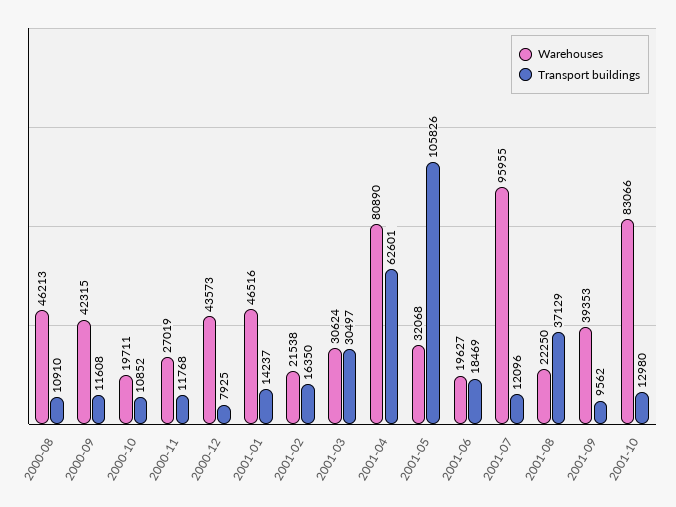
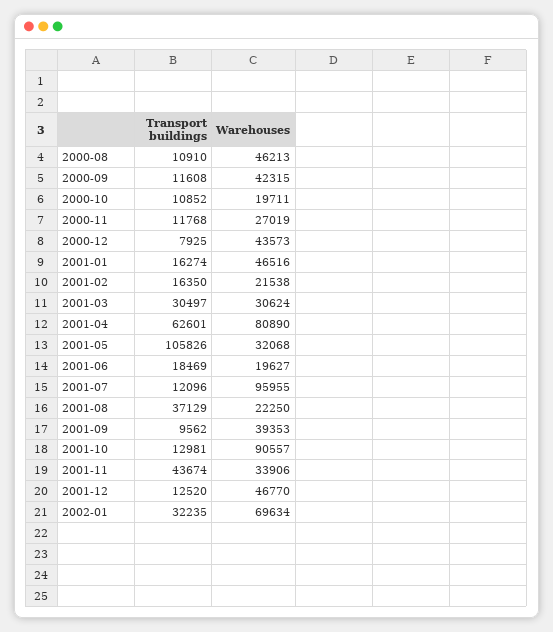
Transport buildings, 2001-01: 14237 -> 16274
Warehouses, 2001-10: 83066 -> 90557
Transport buildings, 2001-10: 12980 -> 12981
Transport buildings, 2001-11: none -> 43674
Warehouses, 2001-11: none -> 33906
Transport buildings, 2001-12: none -> 12520
Warehouses, 2001-12: none -> 46770
Transport buildings, 2002-01: none -> 32235
Warehouses, 2002-01: none -> 69634

